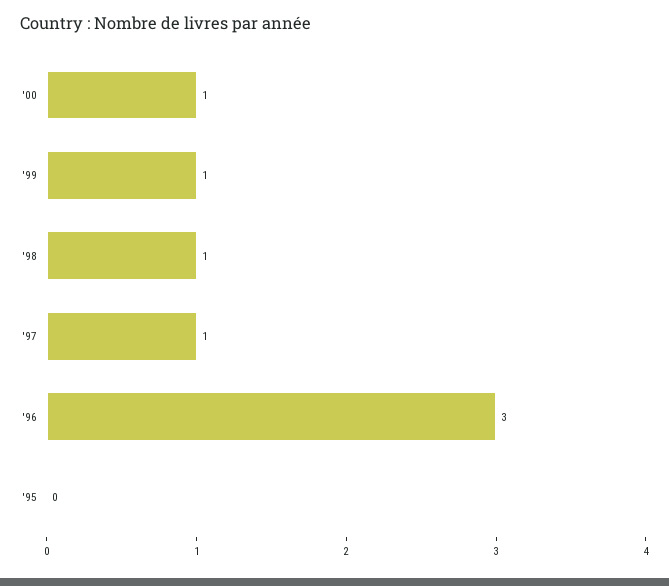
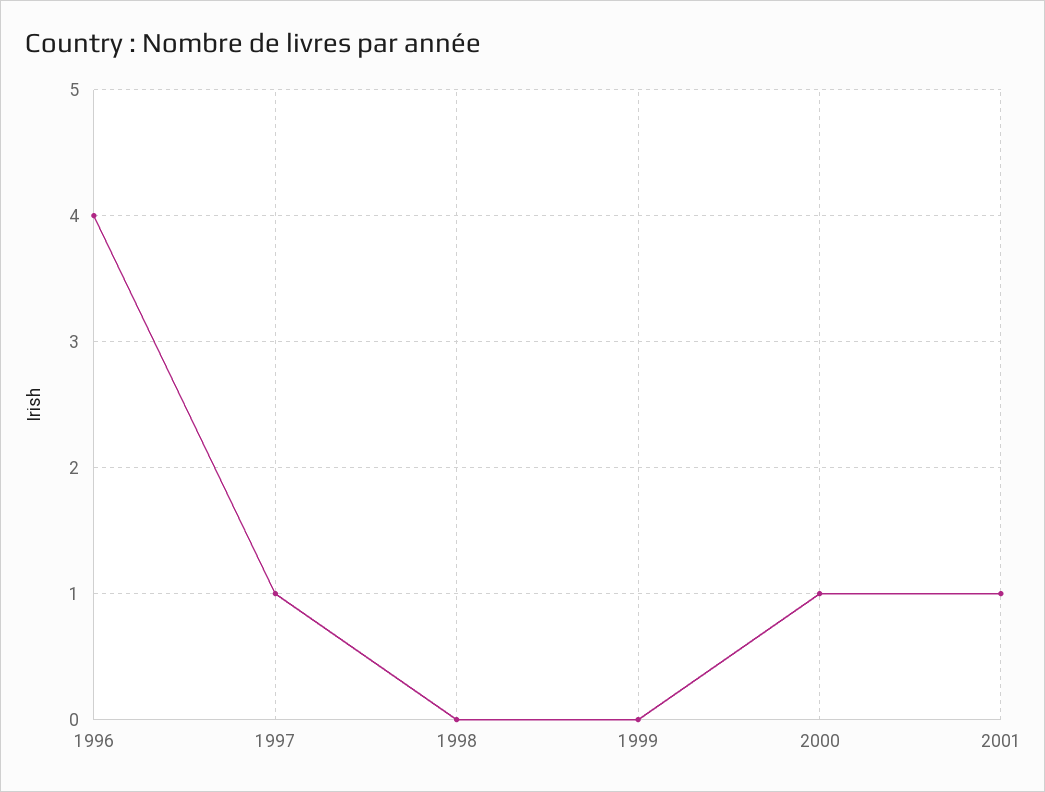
'99: 1 -> 0
'98: 1 -> 0
'96: 3 -> 4
'95: 0 -> none
2001: none -> 1

